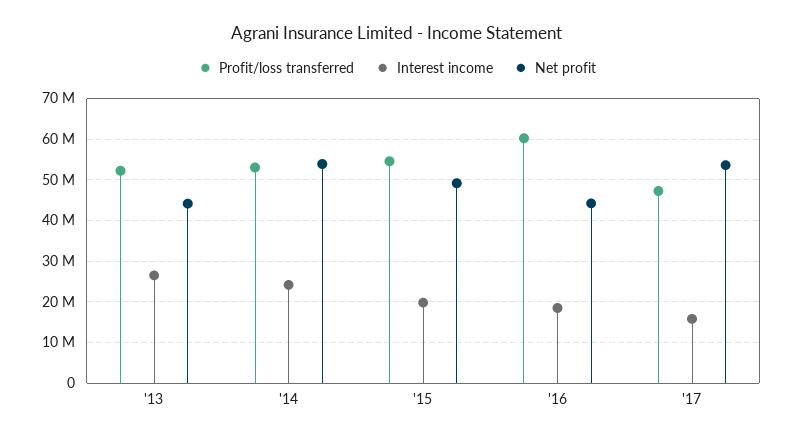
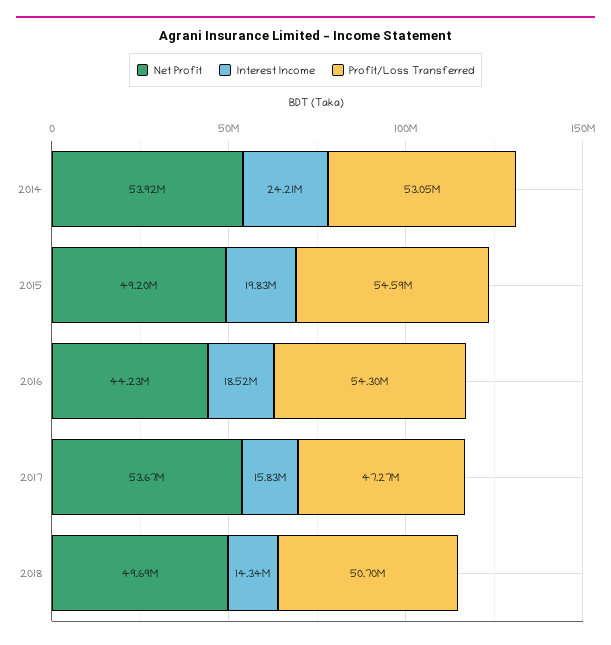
Profit/loss transferred, '13: 52000000 -> none
Interest income, '13: 26000000 -> none
Net profit, '13: 44000000 -> none
Profit/loss transferred, '16: 60000000 -> 54300000
Net profit, 2018: none -> 49690000
Interest income, 2018: none -> 14340000
Profit/loss transferred, 2018: none -> 50700000

